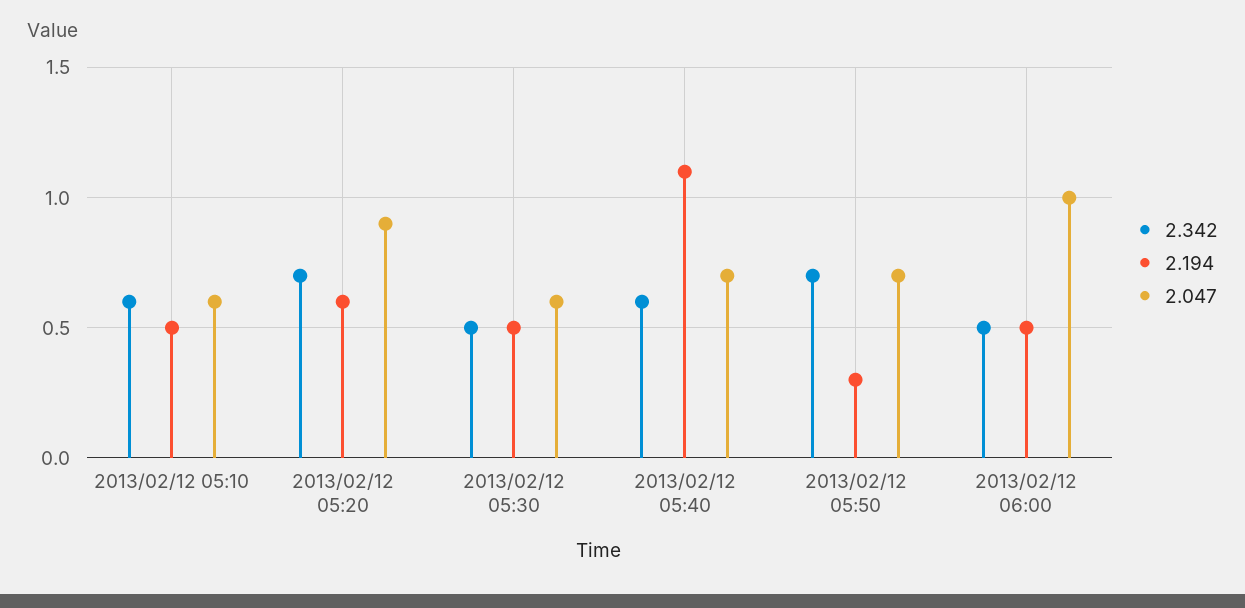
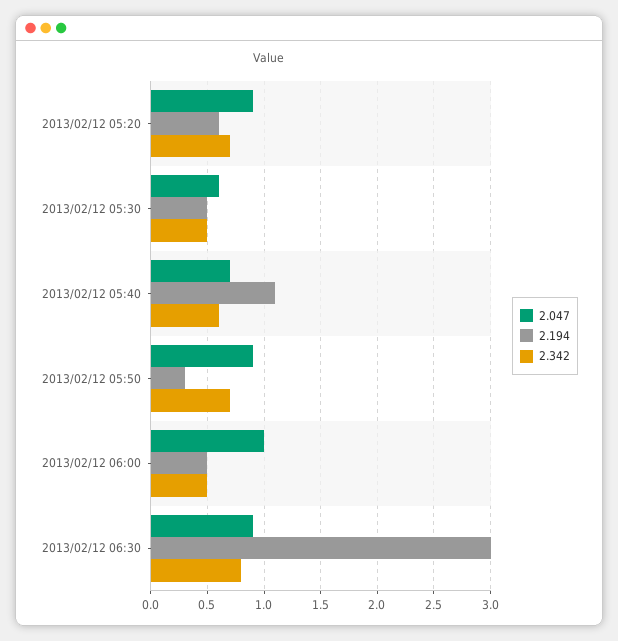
2.342, 2013/02/12 05:10: 0.6 -> none
2.194, 2013/02/12 05:10: 0.5 -> none
2.047, 2013/02/12 05:10: 0.6 -> none
2.047, 2013/02/12 05:50: 0.7 -> 0.9
2.047, 2013/02/12 06:30: none -> 0.9
2.194, 2013/02/12 06:30: none -> 3
2.342, 2013/02/12 06:30: none -> 0.8

